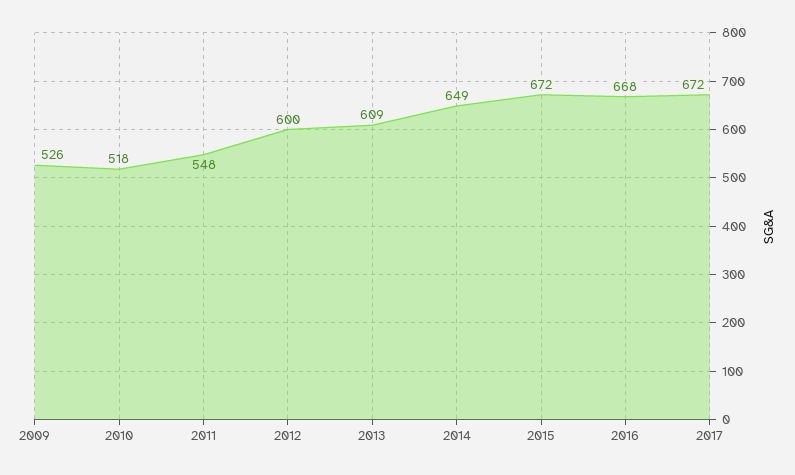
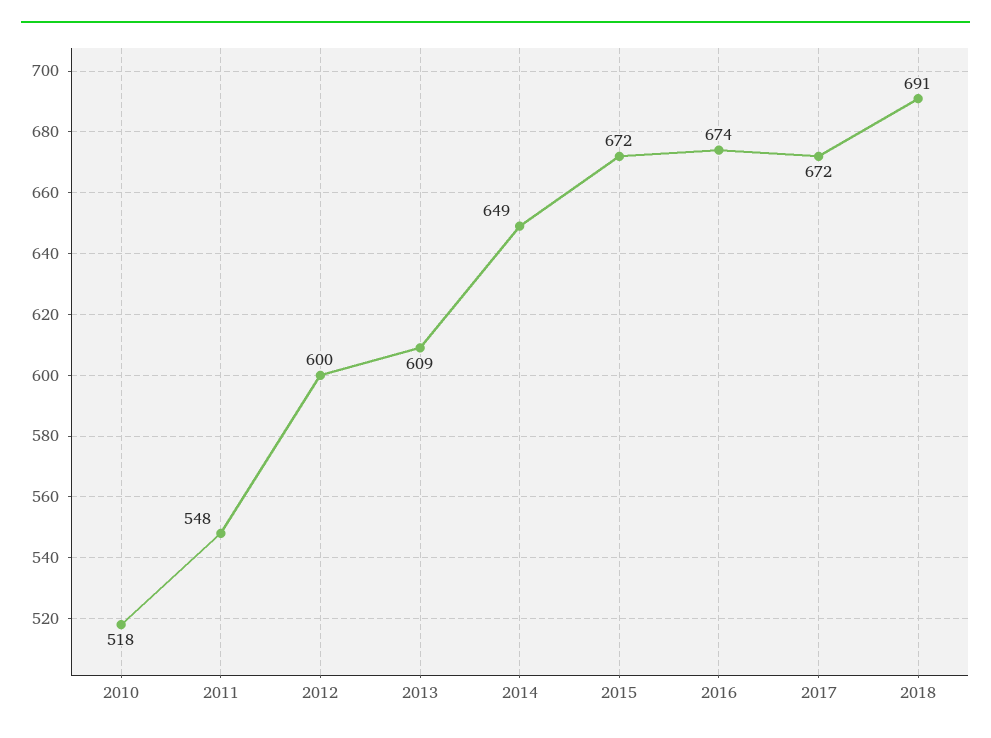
2009: 526 -> none
2016: 668 -> 674
2018: none -> 691

